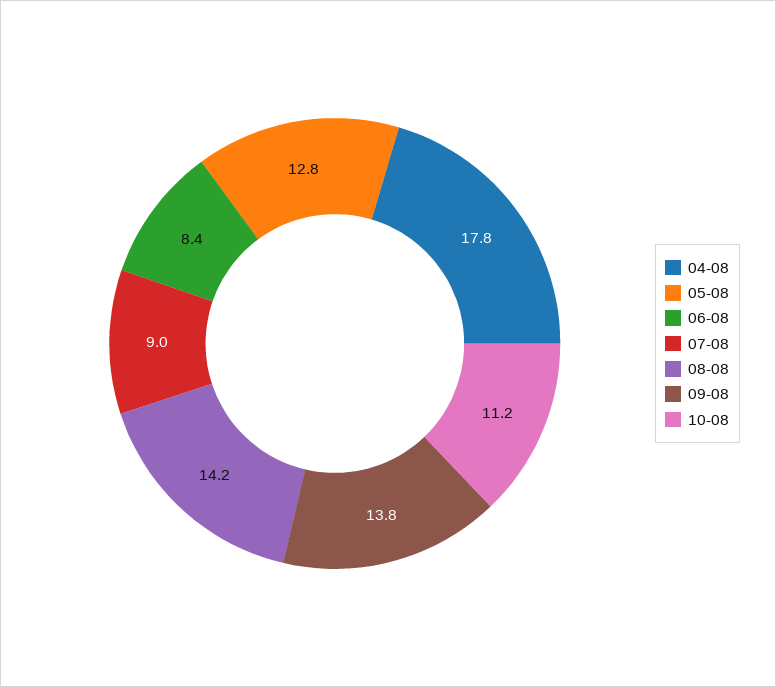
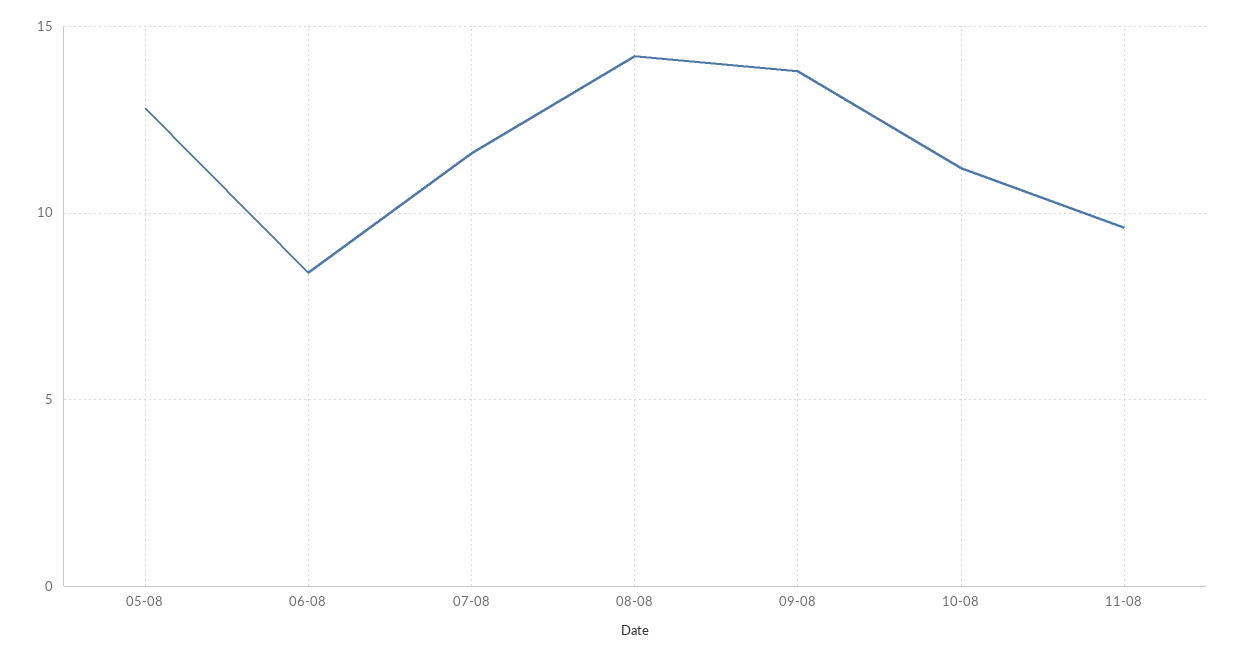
04-08: 17.8 -> none
07-08: 9 -> 11.5
11-08: none -> 9.5

